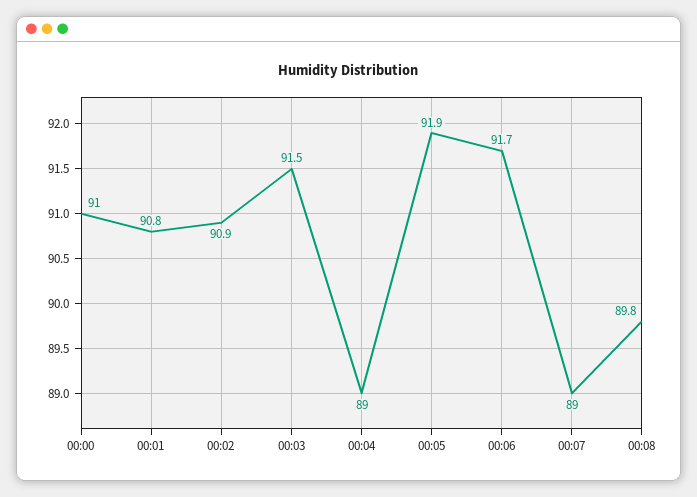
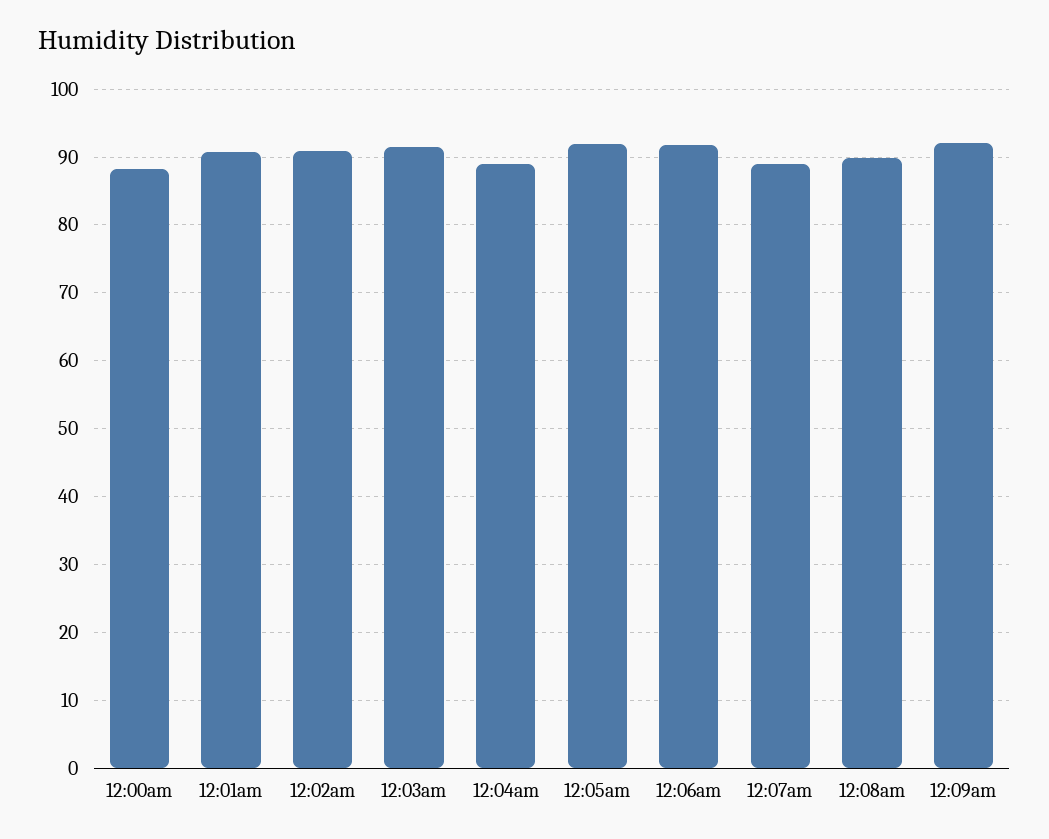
00:00: 91 -> 88
12:09am: none -> 92

